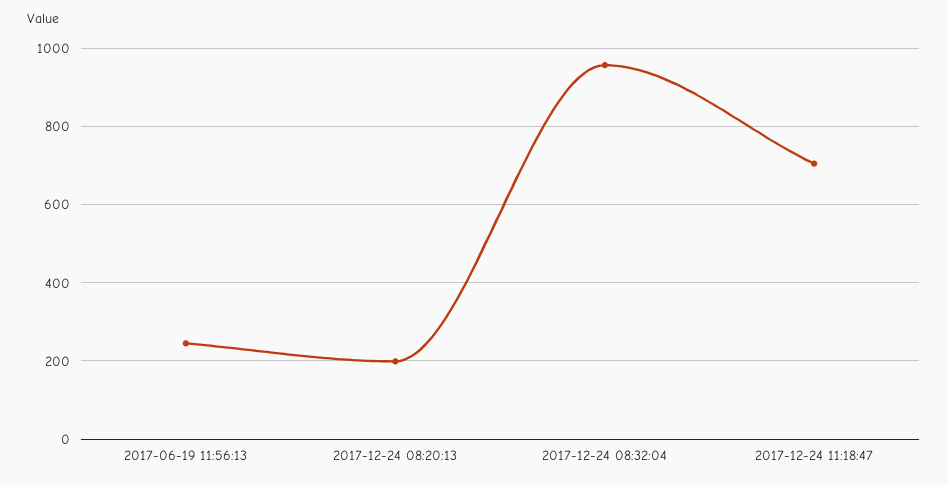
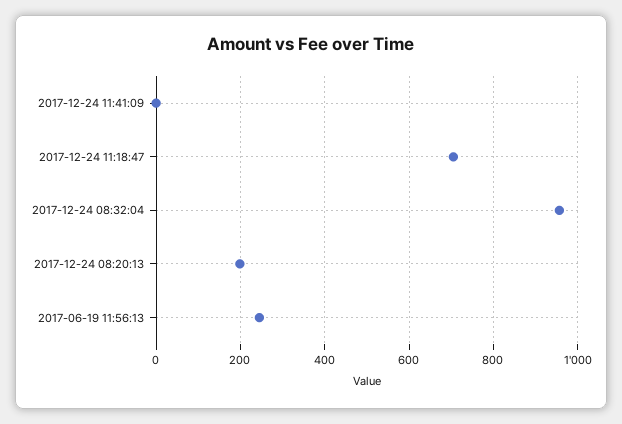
2017-12-24 11:41:09: none -> 0

